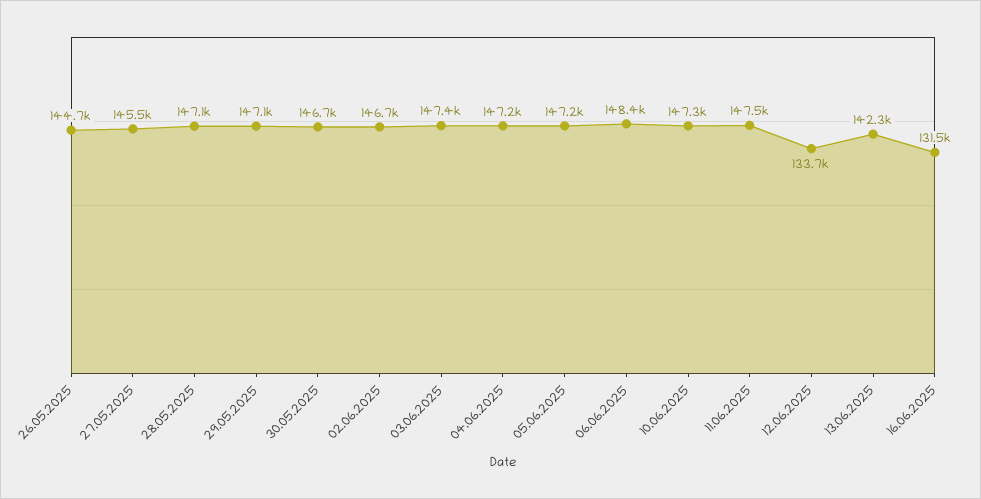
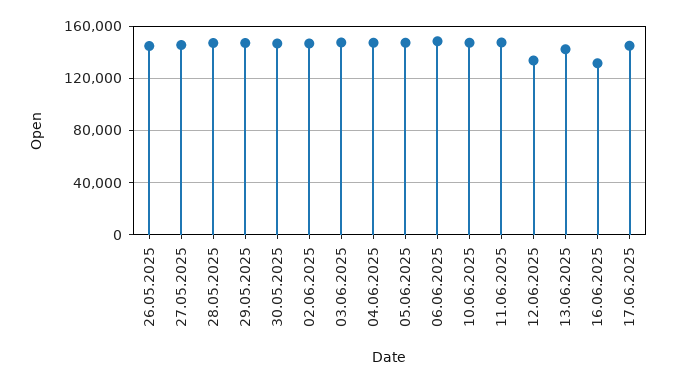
17.06.2025: none -> 145000

